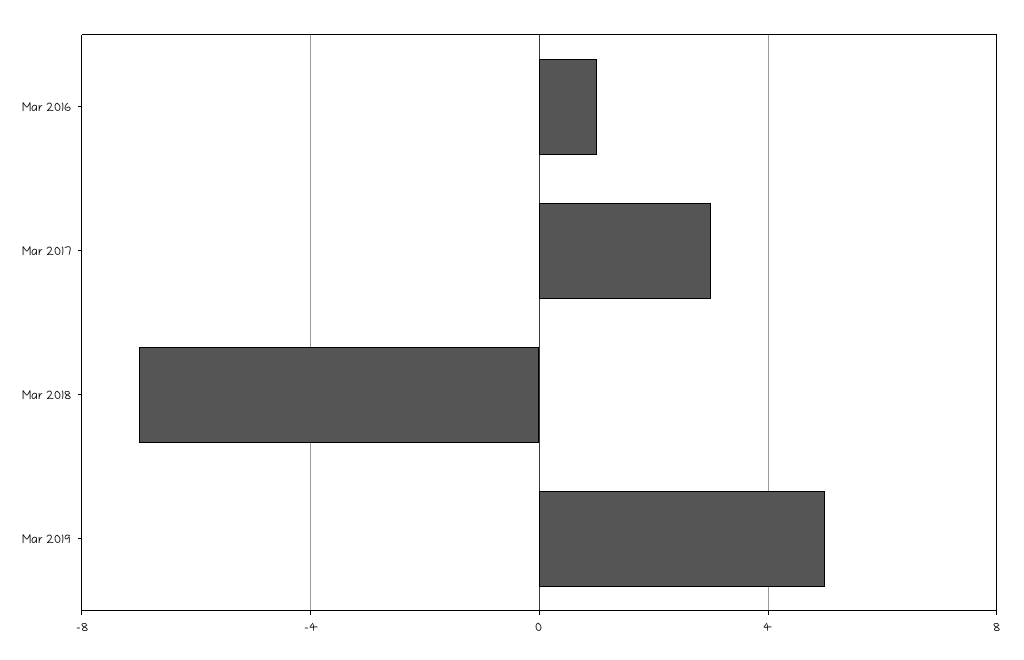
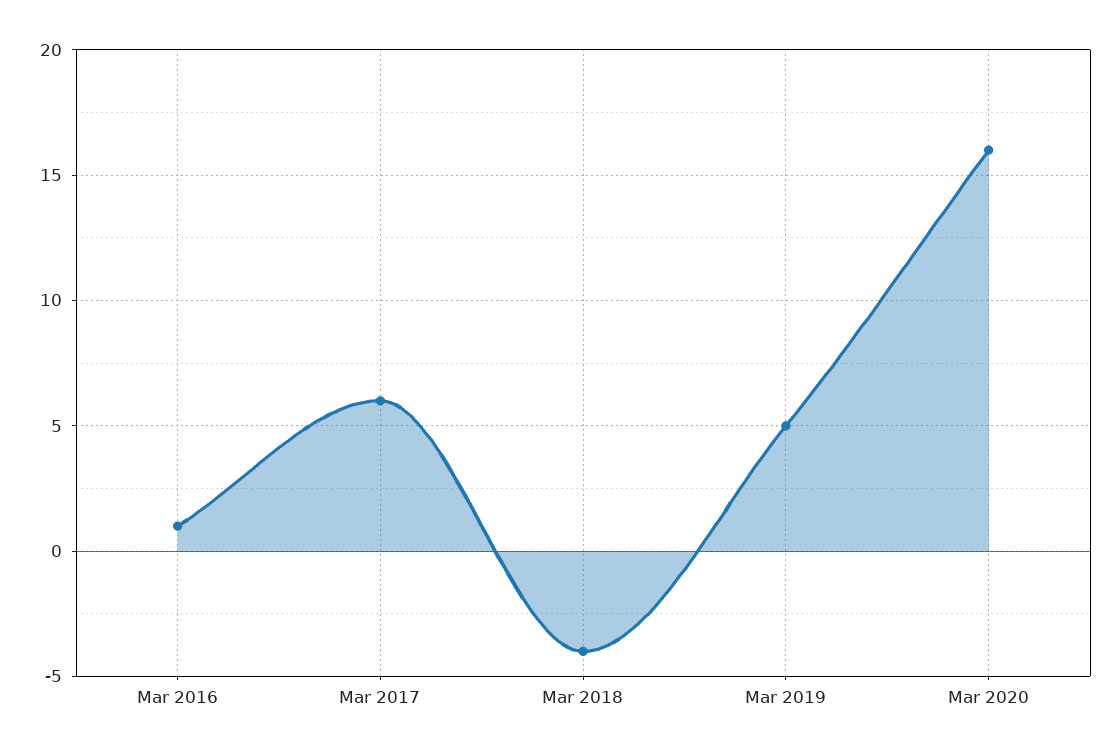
Mar 2017: 3 -> 6
Mar 2018: -7 -> -4
Mar 2020: none -> 16

